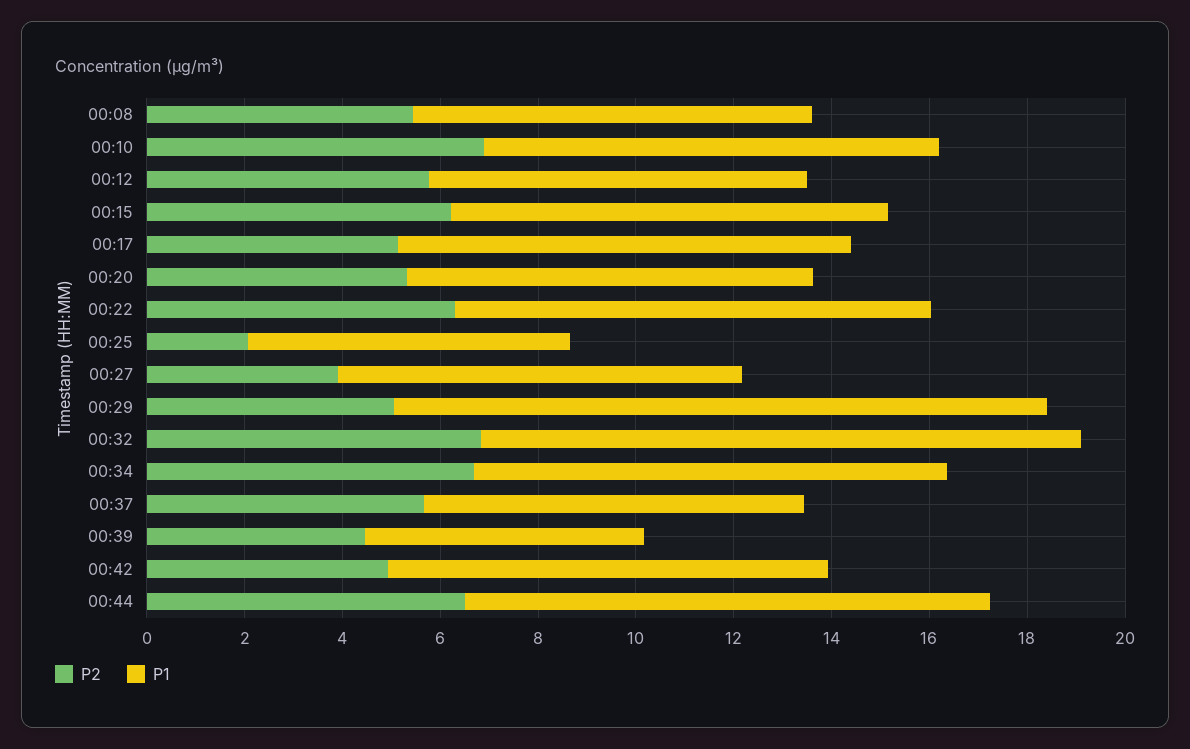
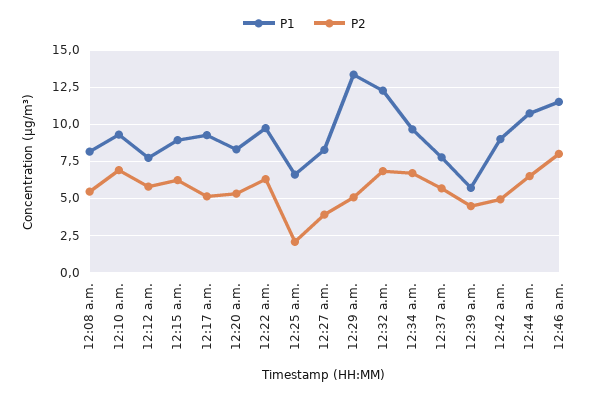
P1, 12:46 a.m.: none -> 11.5
P2, 12:46 a.m.: none -> 8

